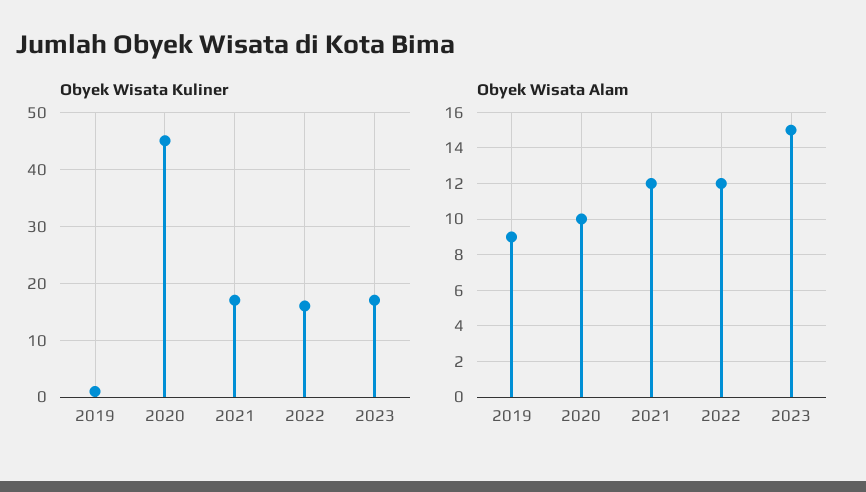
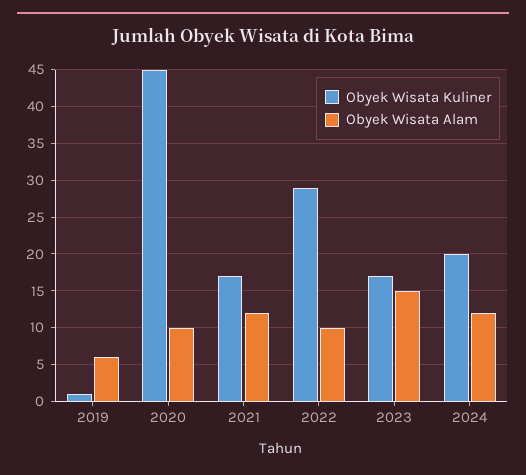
Obyek Wisata Kuliner, 2022: 15 -> 29
Obyek Wisata Alam, 2019: 9 -> 6
Obyek Wisata Alam, 2022: 12 -> 10
Obyek Wisata Kuliner, 2024: none -> 20
Obyek Wisata Alam, 2024: none -> 12

